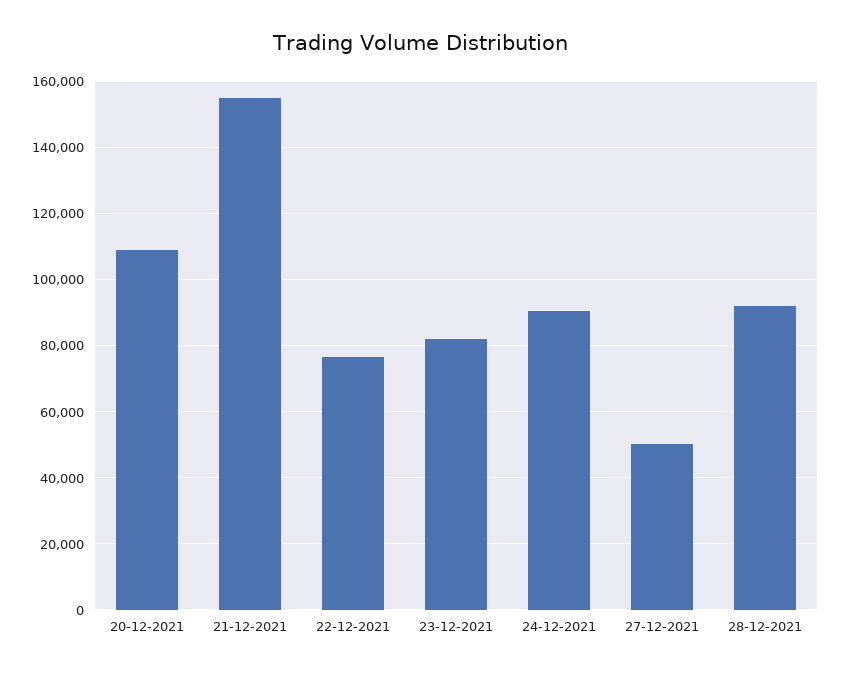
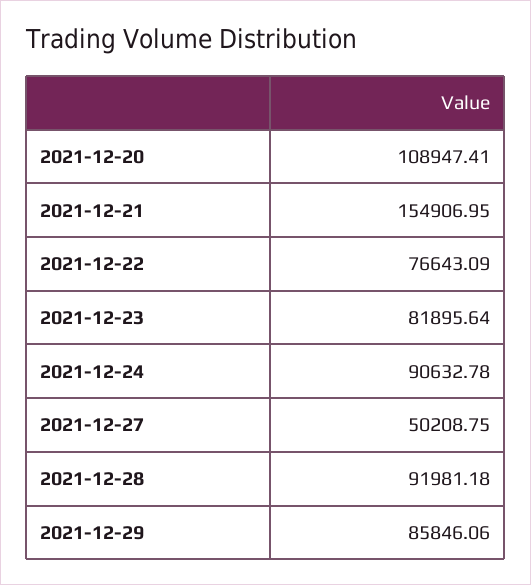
2021-12-29: none -> 85846.06

